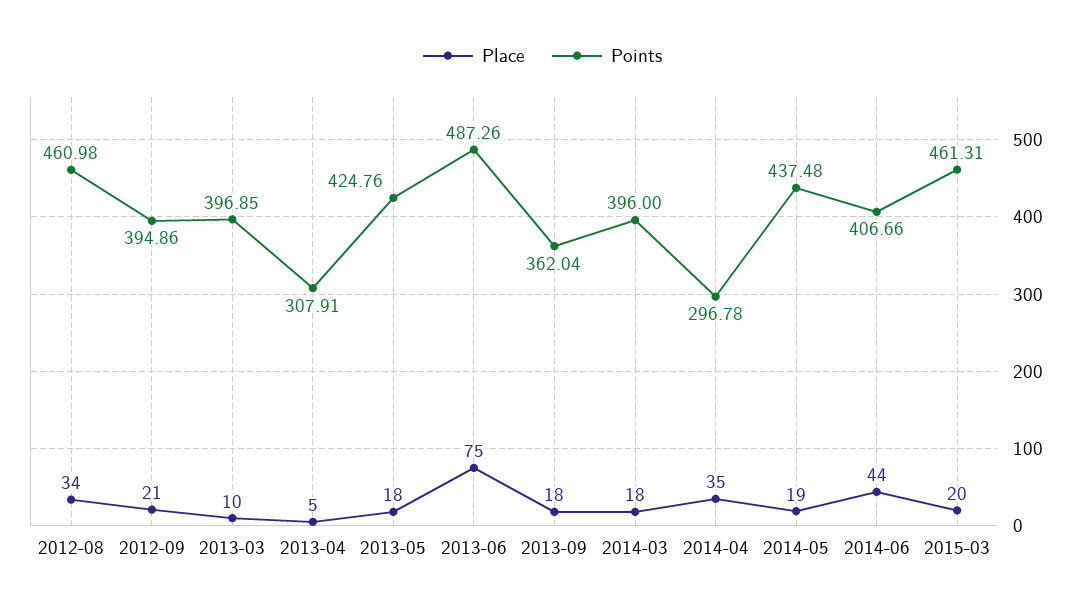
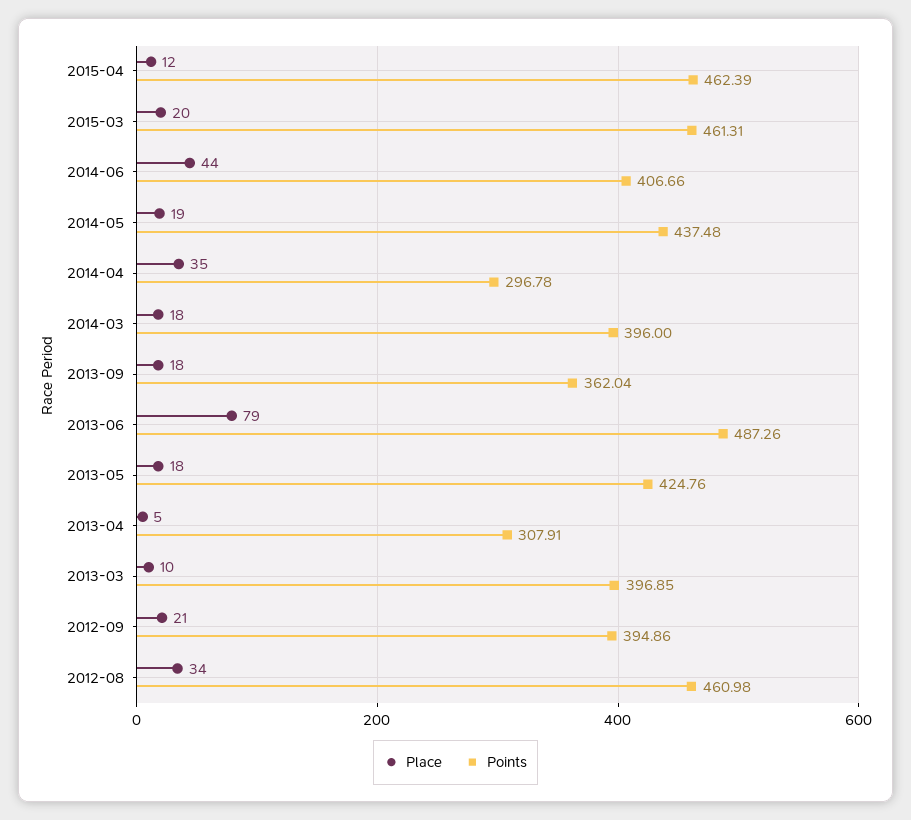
Place, 2013-06: 75 -> 79
Place, 2015-04: none -> 12
Points, 2015-04: none -> 462.39

